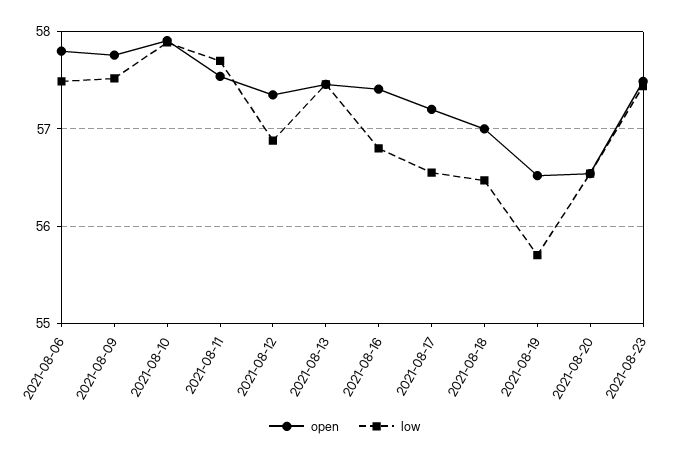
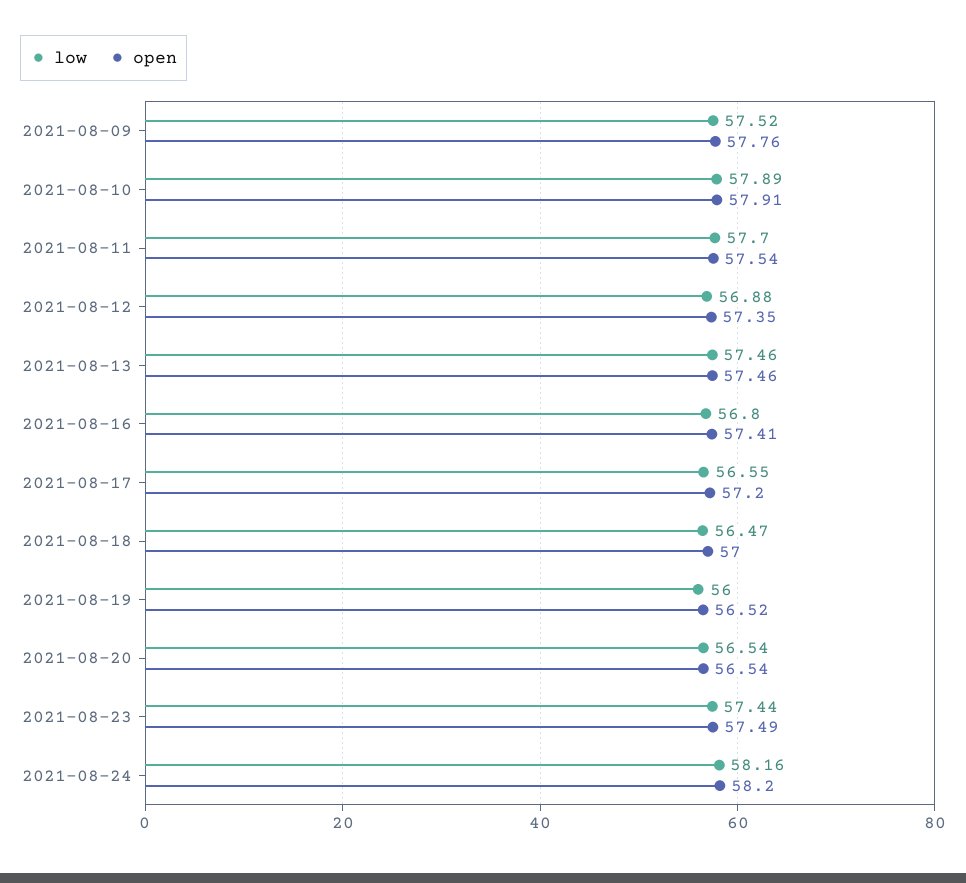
open, 2021-08-06: 57.8 -> none
low, 2021-08-06: 57.5 -> none
low, 2021-08-19: 55.7 -> 56
low, 2021-08-24: none -> 58.16
open, 2021-08-24: none -> 58.2

